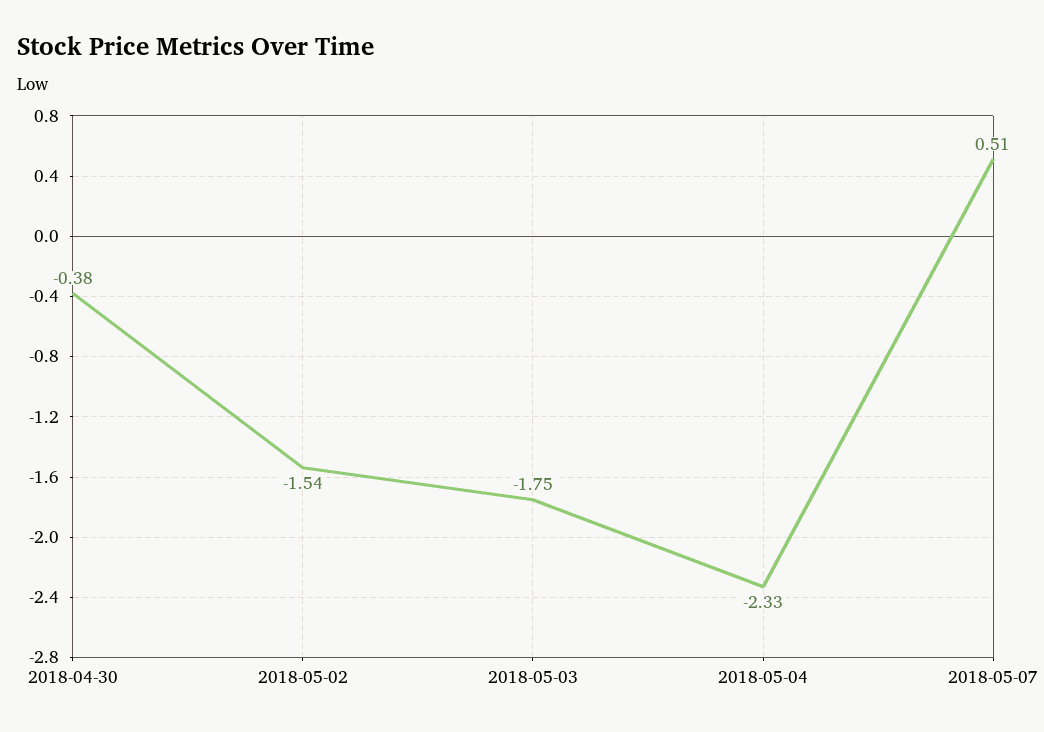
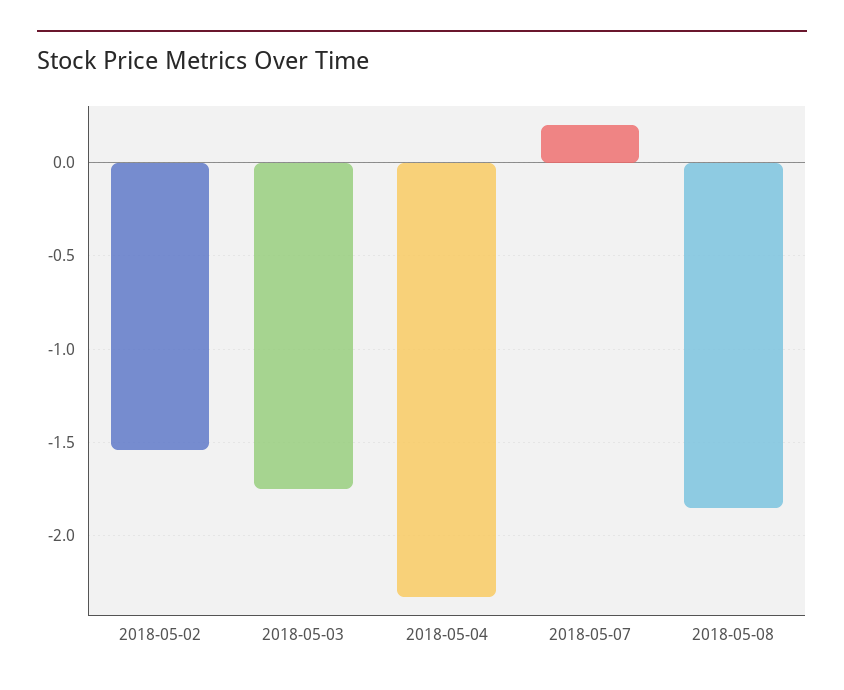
2018-04-30: -0.38 -> none
2018-05-07: 0.51 -> 0.2
2018-05-08: none -> -1.85

